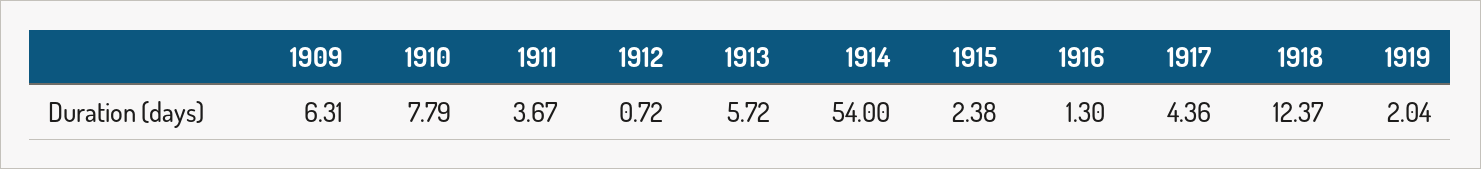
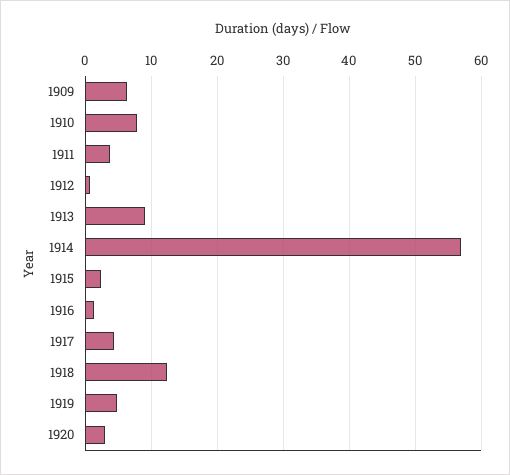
1913: 5.72 -> 9
1914: 54 -> 57
1919: 2.04 -> 5
1920: none -> 3

